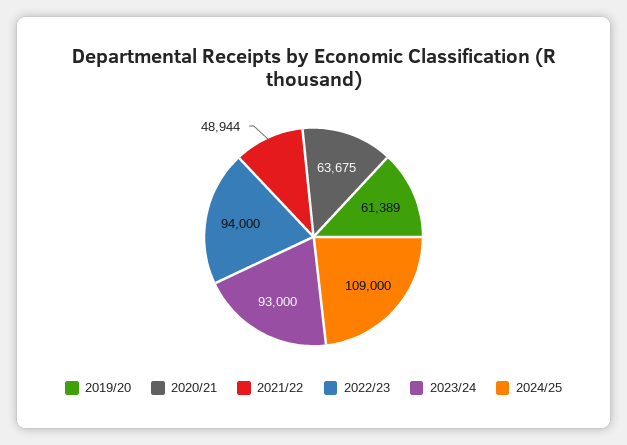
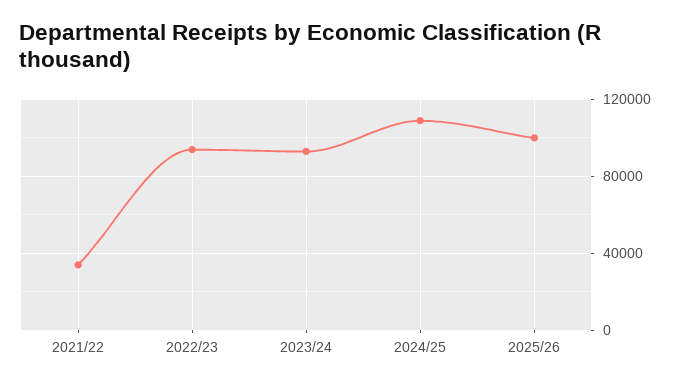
2019/20: 61389 -> none
2020/21: 63675 -> none
2021/22: 48944 -> 35000
2025/26: none -> 100000

